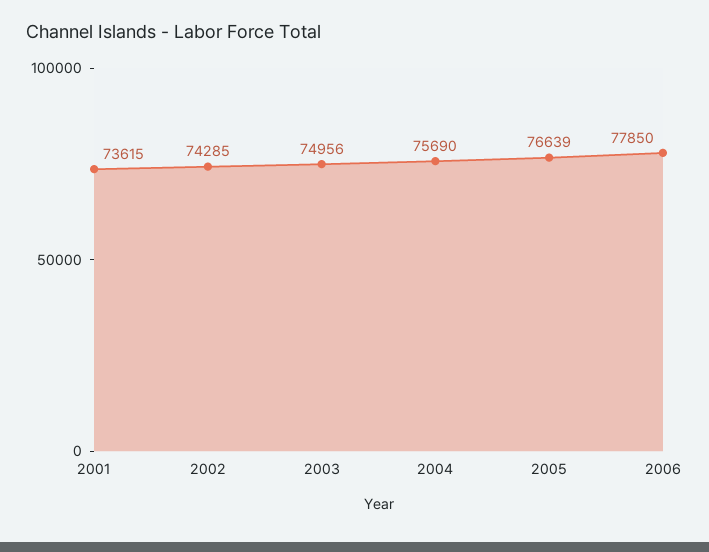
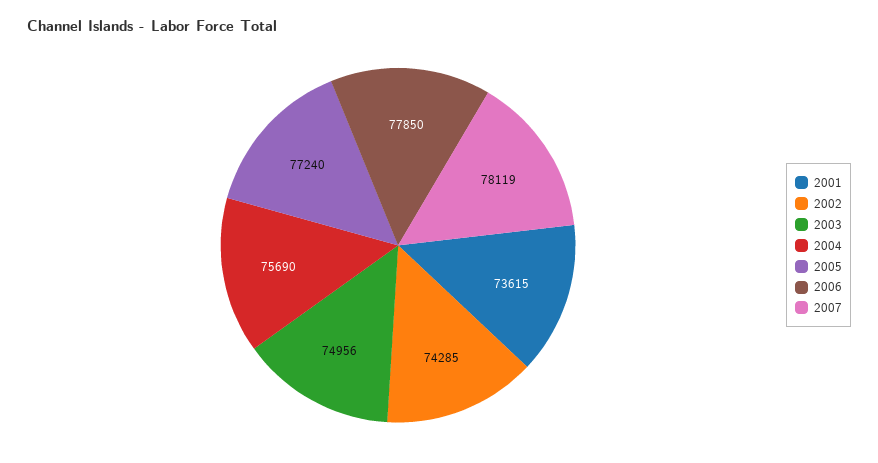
2005: 76639 -> 77240
2007: none -> 78119

